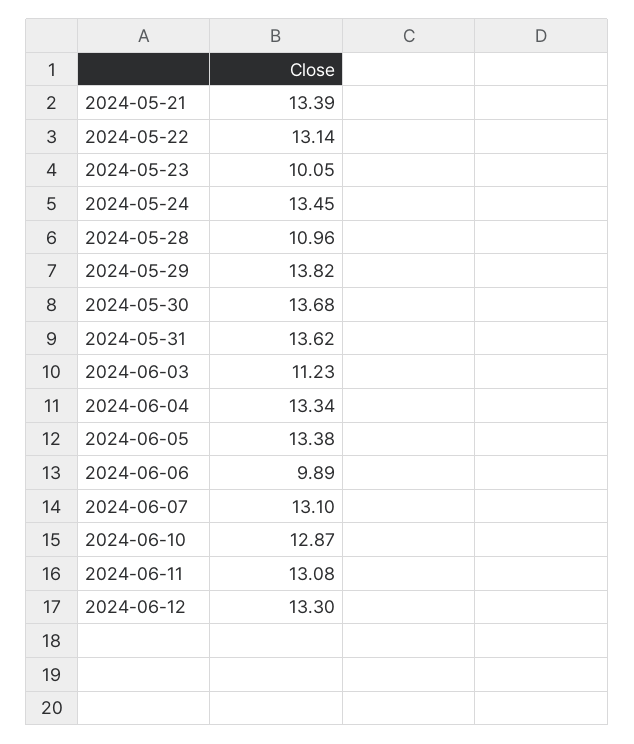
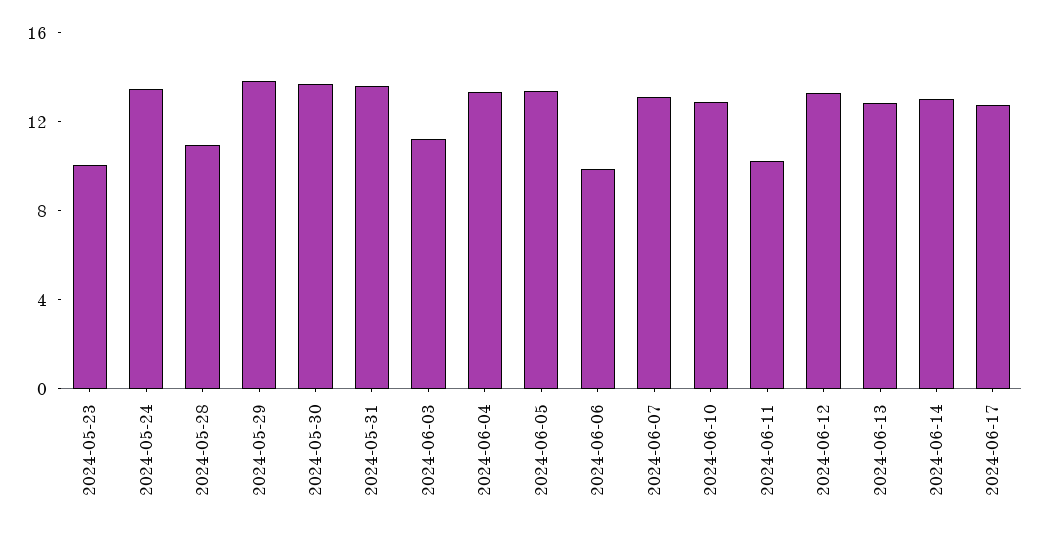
2024-05-21: 13.39 -> none
2024-05-22: 13.14 -> none
2024-06-11: 13.08 -> 10
2024-06-13: none -> 13
2024-06-14: none -> 13
2024-06-17: none -> 13

